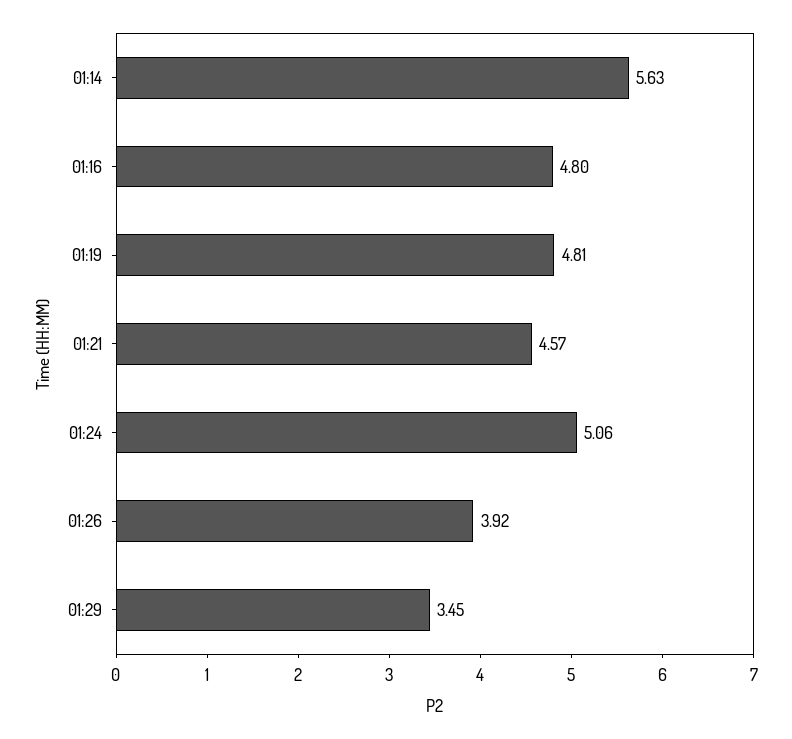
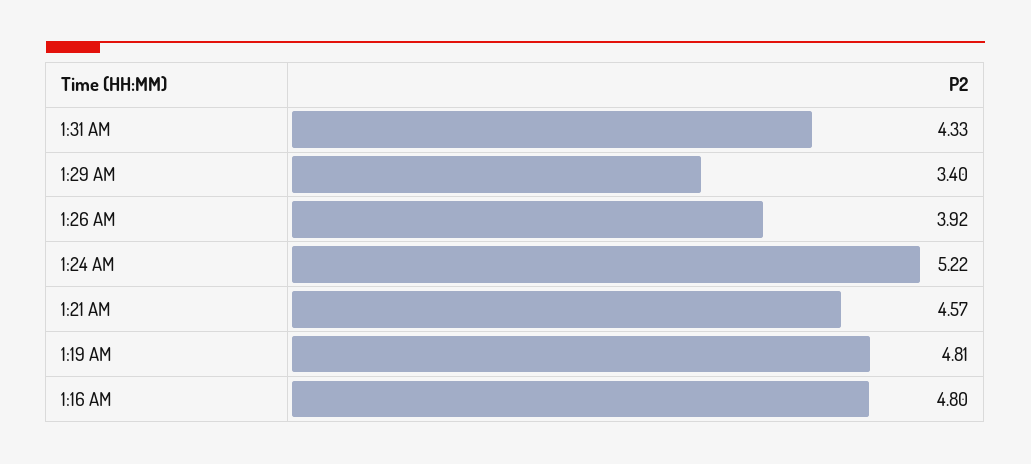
01:14: 5.63 -> none
01:24: 5.06 -> 5.22
01:29: 3.45 -> 3.4
1:31 AM: none -> 4.33

